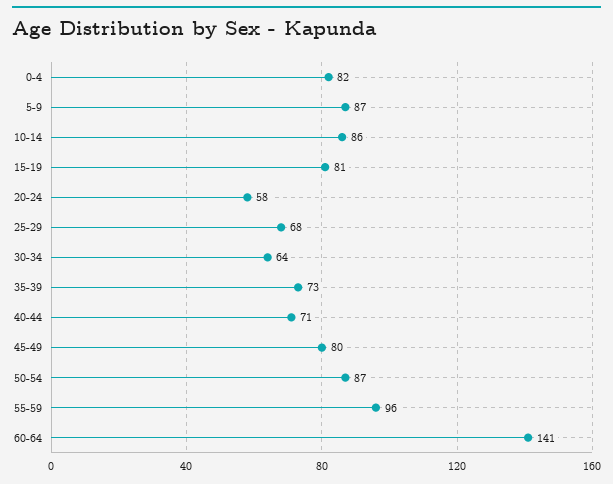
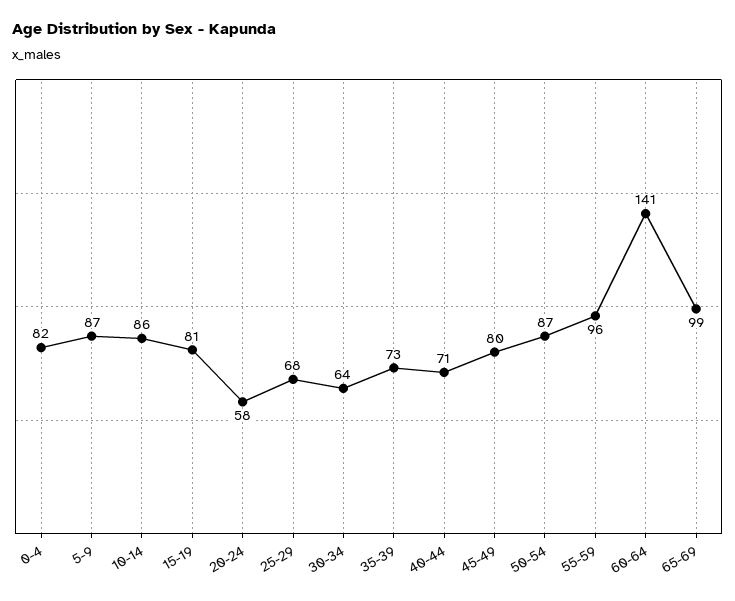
65-69: none -> 99

